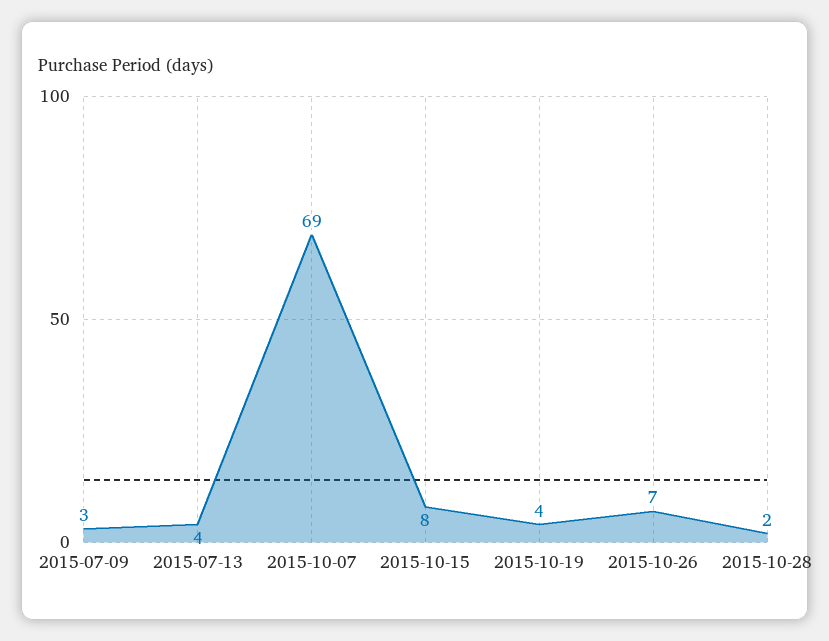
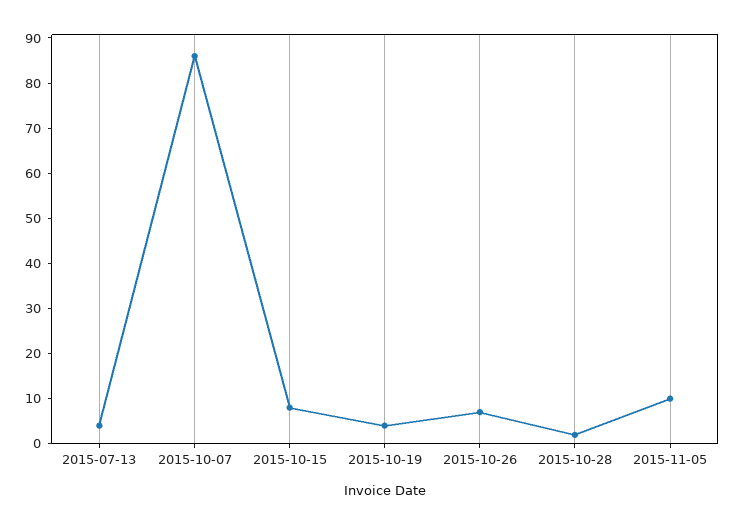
2015-07-09: 3 -> none
2015-10-07: 69 -> 85
2015-11-05: none -> 10

